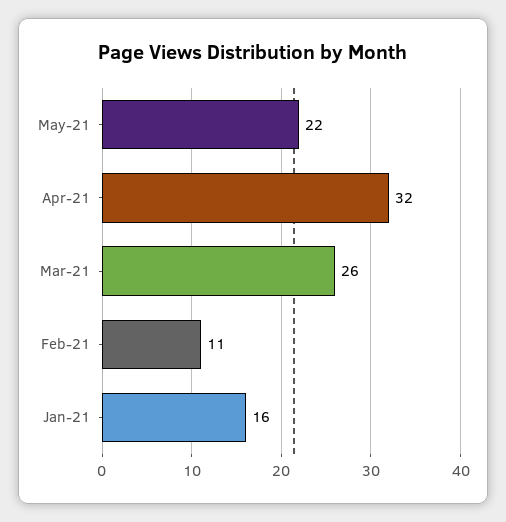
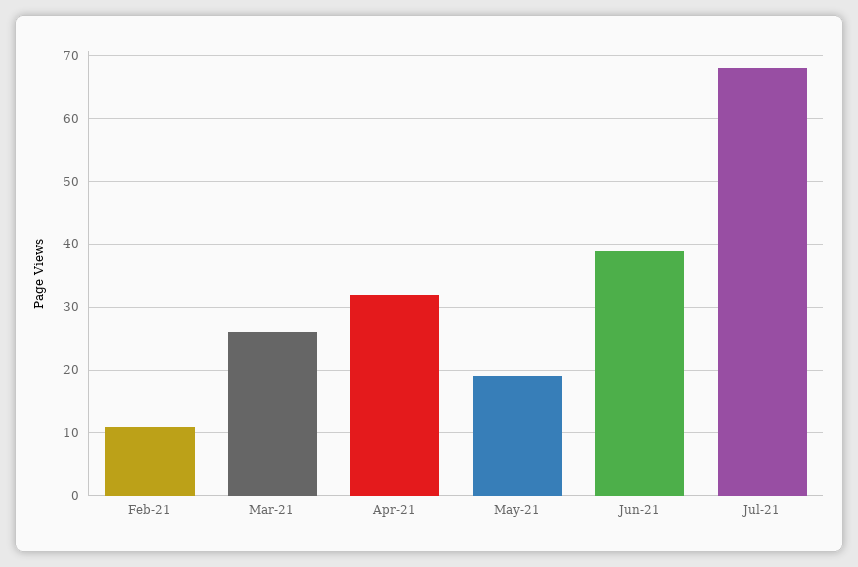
May-21: 22 -> 19
Jan-21: 16 -> none
Jun-21: none -> 39
Jul-21: none -> 68

